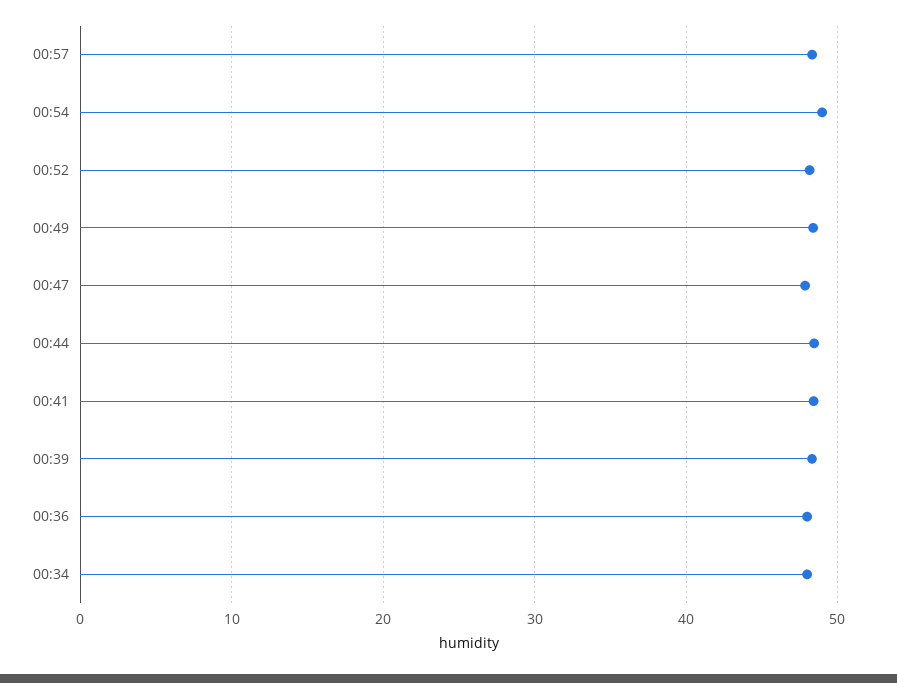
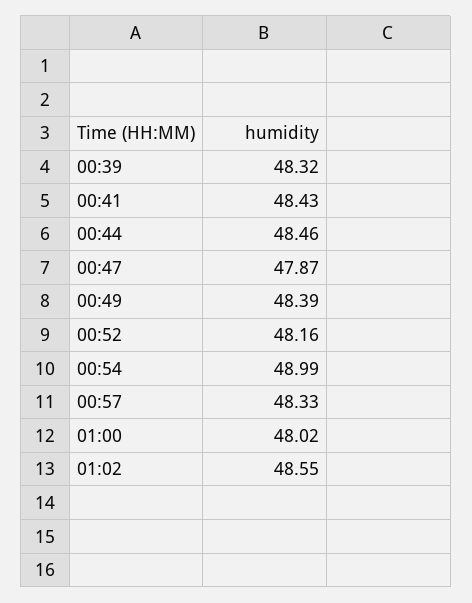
00:36: 48 -> none
00:34: 48 -> none
01:00: none -> 48.02
01:02: none -> 48.55

